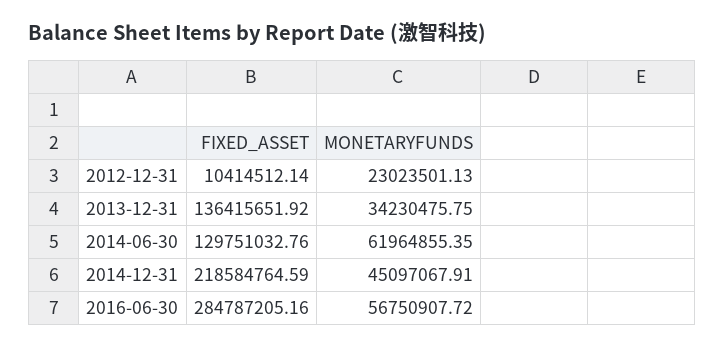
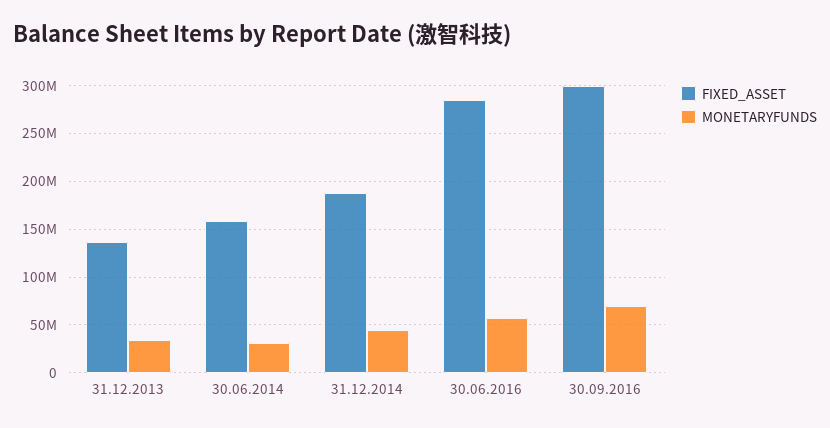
FIXED_ASSET, 2012-12-31: 10414512.14 -> none
MONETARYFUNDS, 2012-12-31: 23023501.13 -> none
FIXED_ASSET, 2014-06-30: 129751032.76 -> 160000000
MONETARYFUNDS, 2014-06-30: 61964855.35 -> 30000000
FIXED_ASSET, 2014-12-31: 218584764.59 -> 190000000
FIXED_ASSET, 30.09.2016: none -> 300000000
MONETARYFUNDS, 30.09.2016: none -> 70000000

